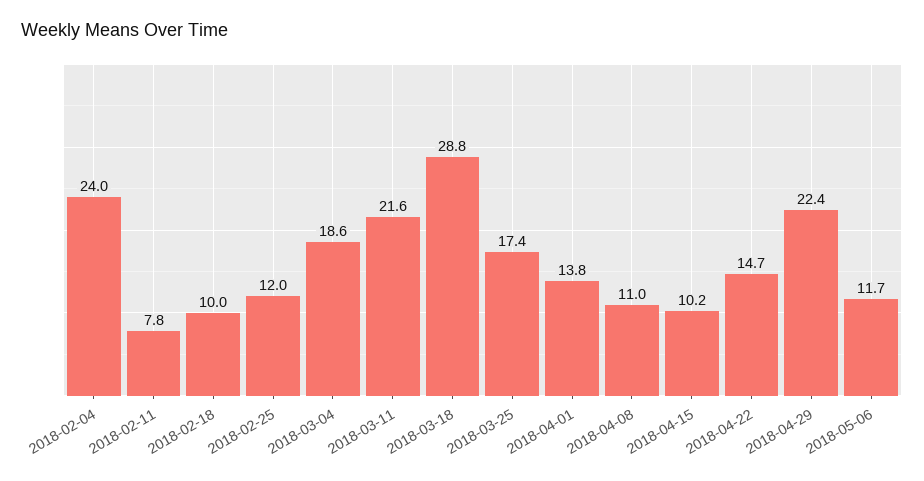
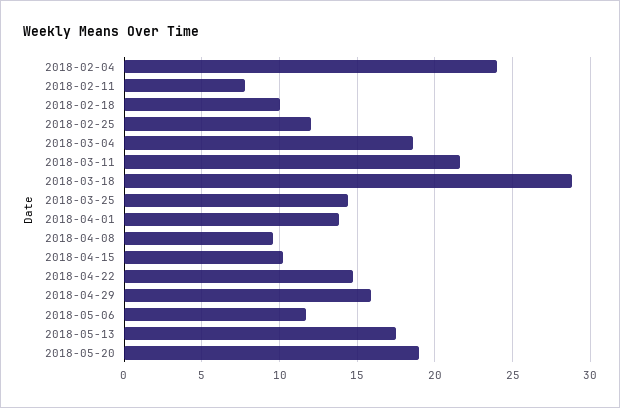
2018-03-25: 17.4 -> 14.5
2018-04-08: 11 -> 9.5
2018-04-29: 22.4 -> 16
2018-05-13: none -> 17.5
2018-05-20: none -> 19

